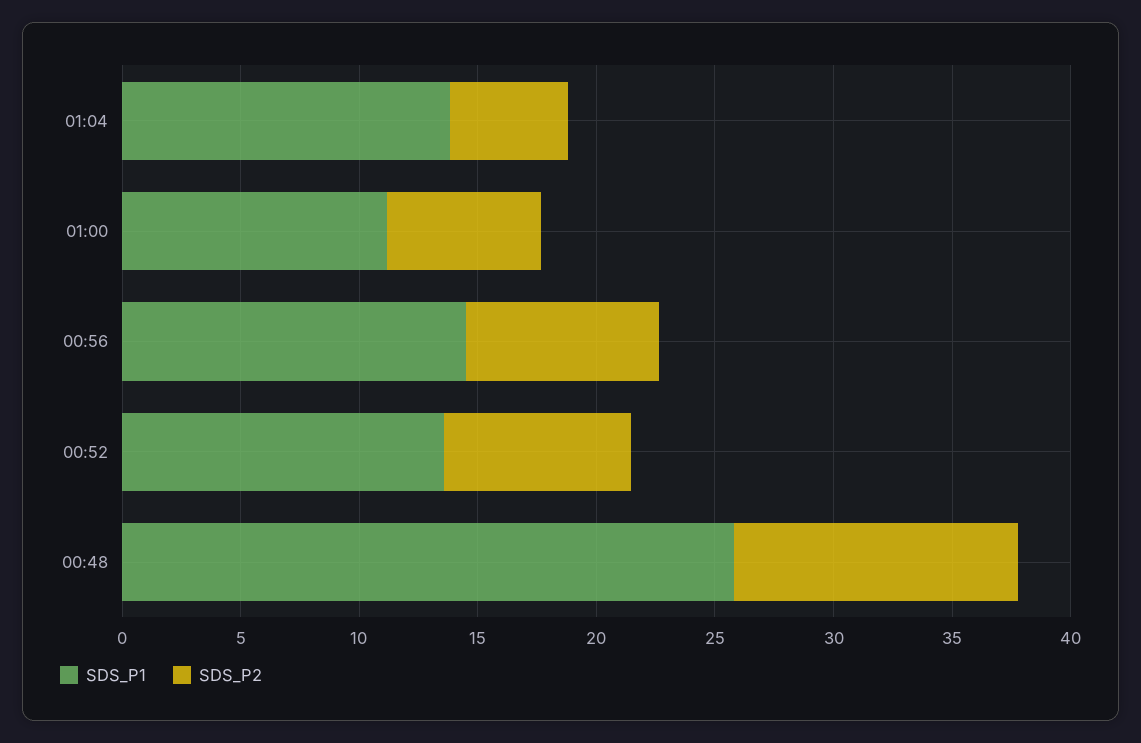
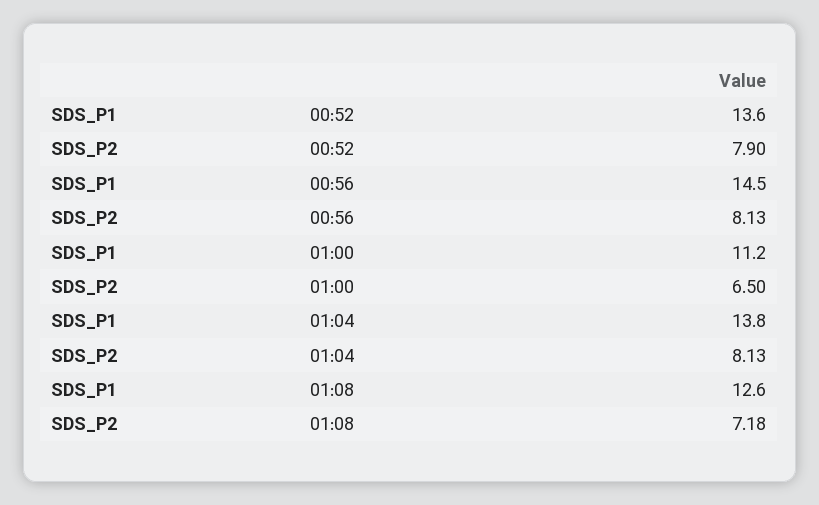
SDS_P2, 01:04: 5 -> 8.13
SDS_P1, 00:48: 26 -> none
SDS_P2, 00:48: 12 -> none
SDS_P1, 01:08: none -> 12.6
SDS_P2, 01:08: none -> 7.18

